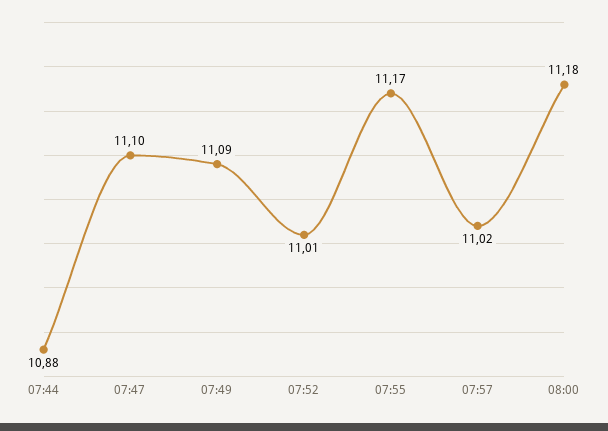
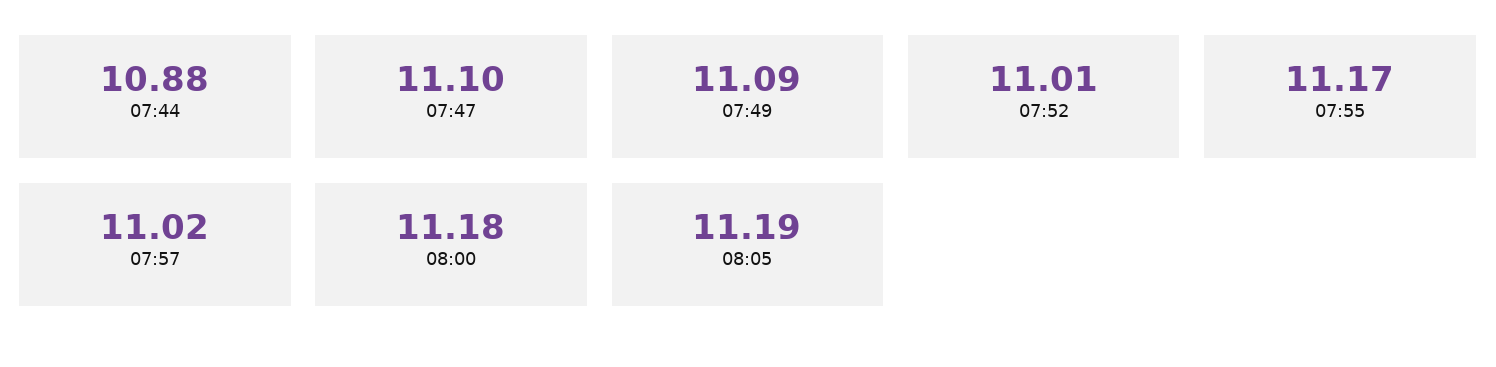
08:05: none -> 11.19

